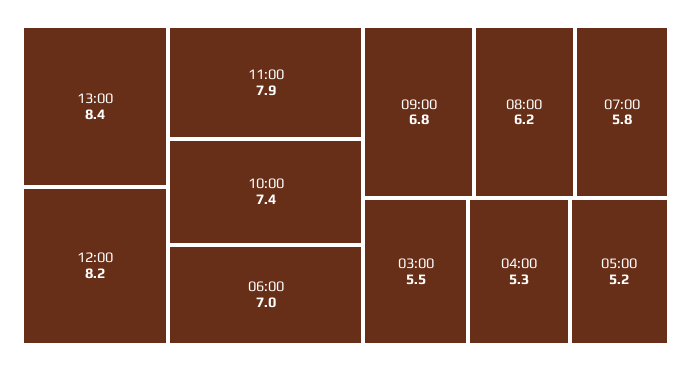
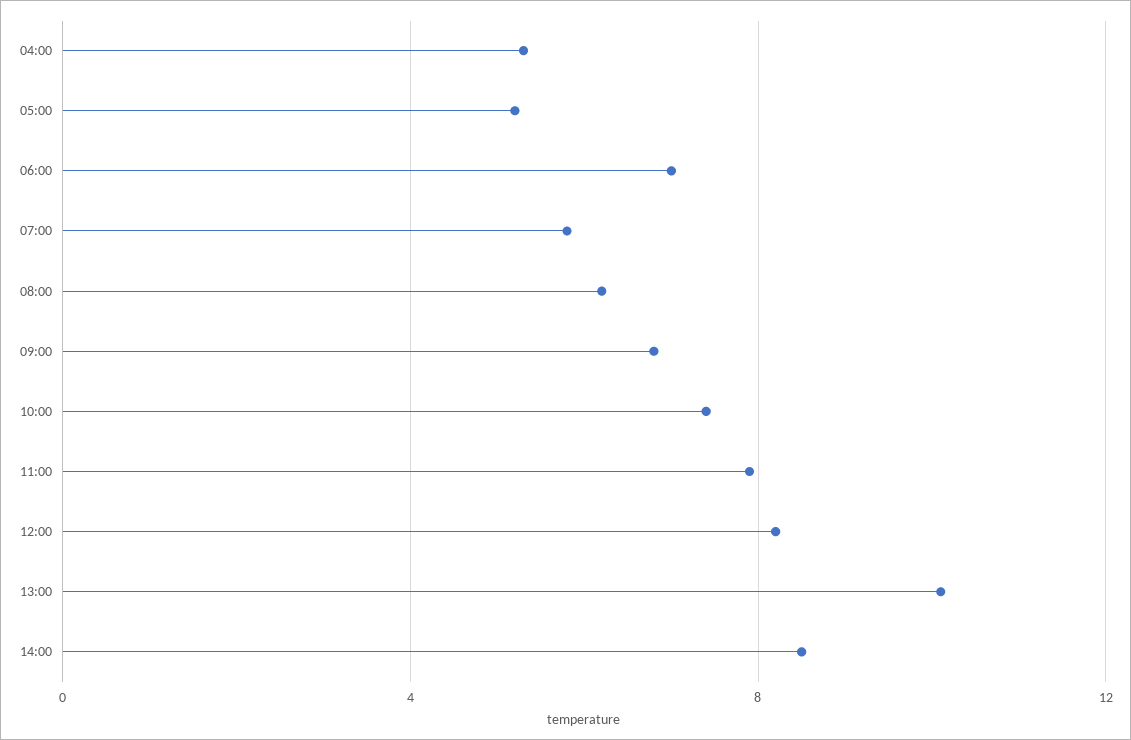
13:00: 8.4 -> 10
03:00: 5.5 -> none
14:00: none -> 8.5

